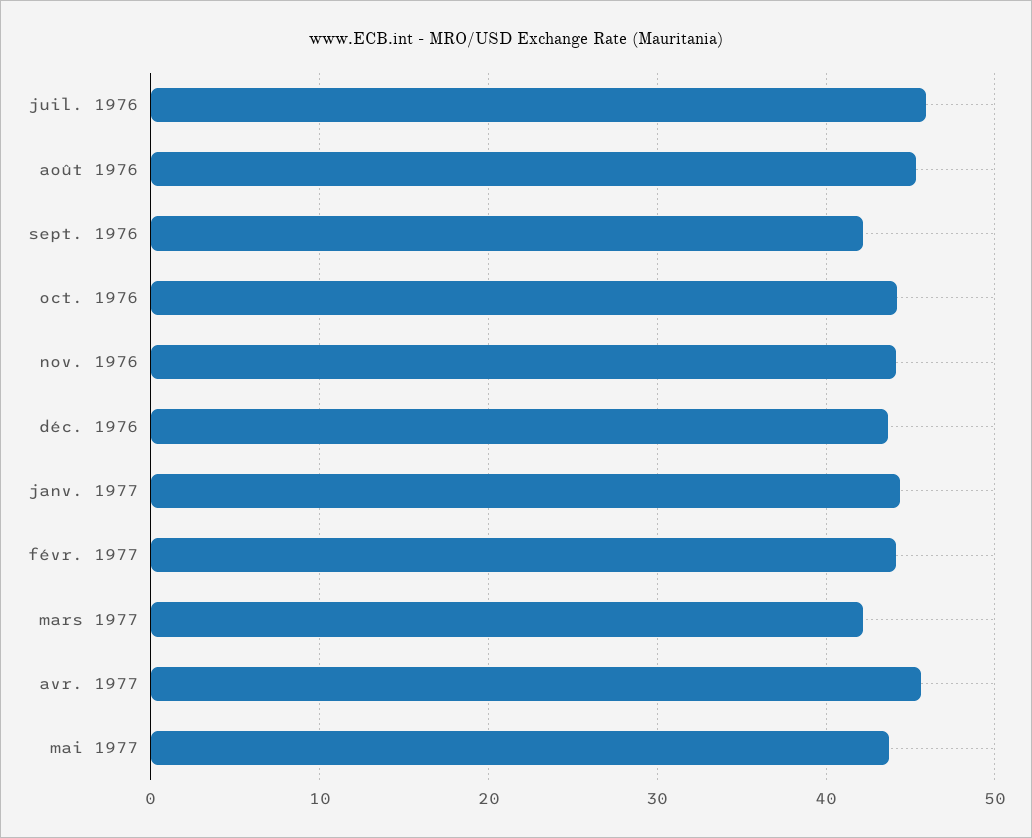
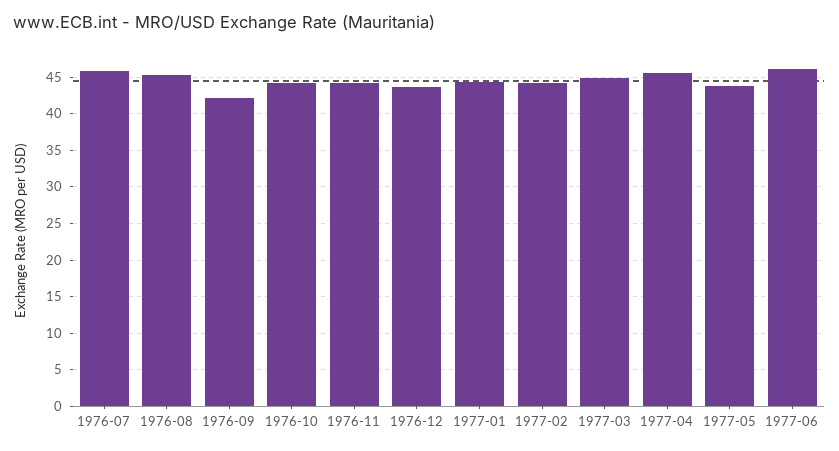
mars 1977: 42 -> 45
1977-06: none -> 46

